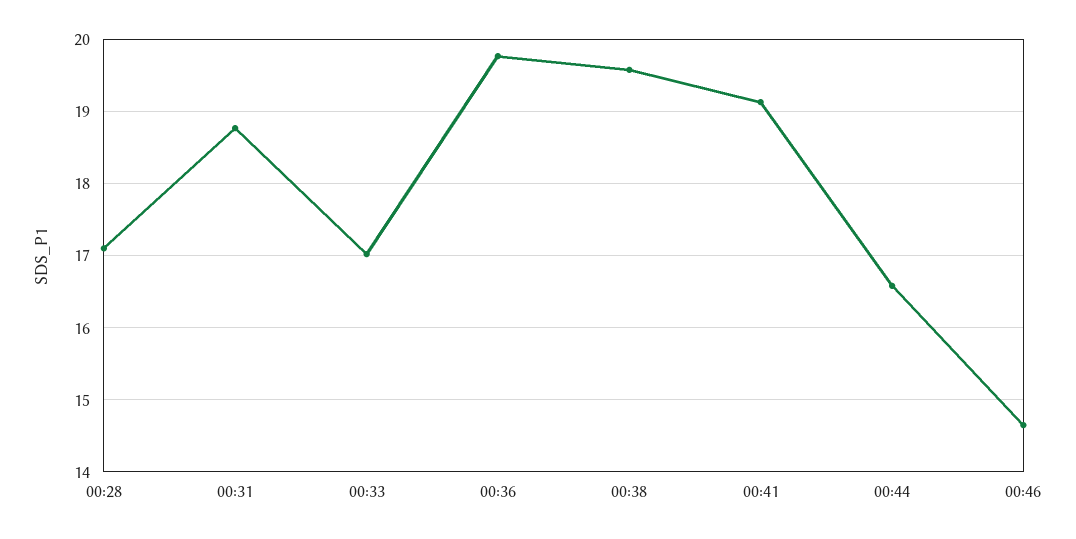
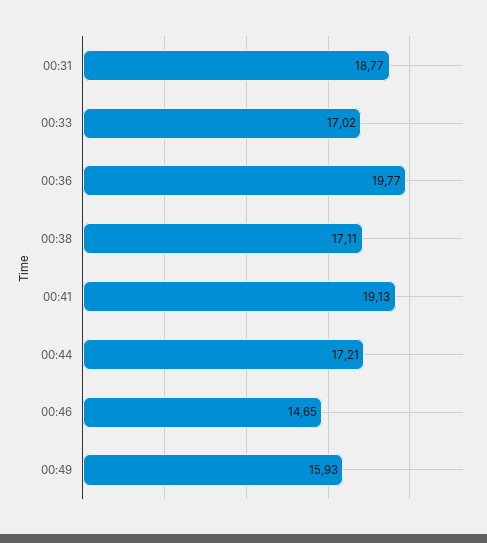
00:28: 17.1 -> none
00:38: 19.6 -> 17.11
00:44: 16.6 -> 17.21
00:49: none -> 15.93

